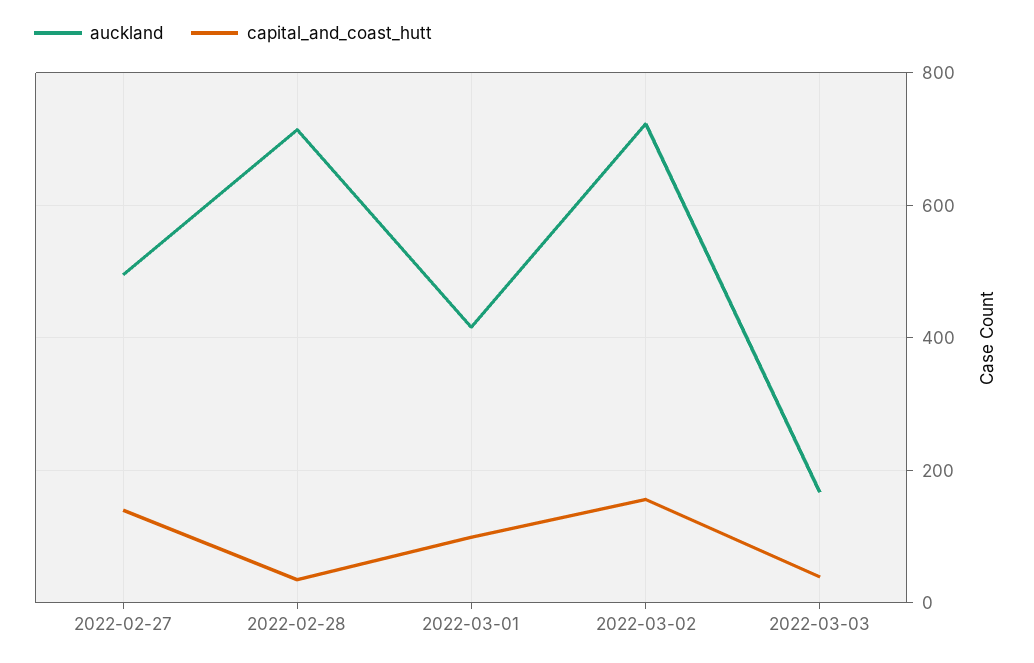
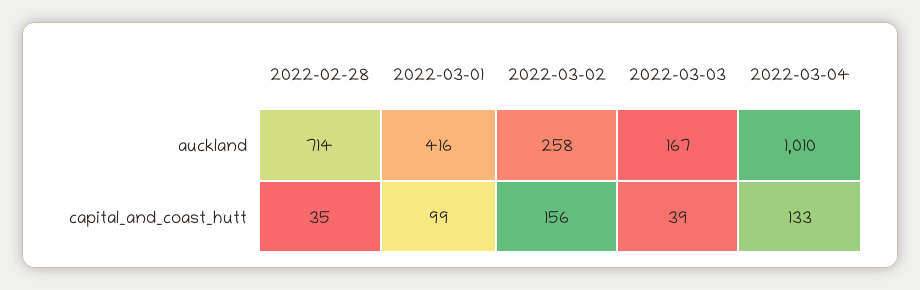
auckland, 2022-02-27: 500 -> none
capital_and_coast_hutt, 2022-02-27: 140 -> none
auckland, 2022-03-02: 720 -> 258
auckland, 2022-03-04: none -> 1010
capital_and_coast_hutt, 2022-03-04: none -> 133

